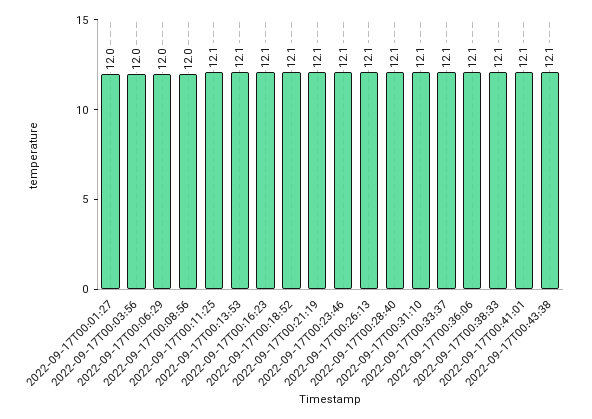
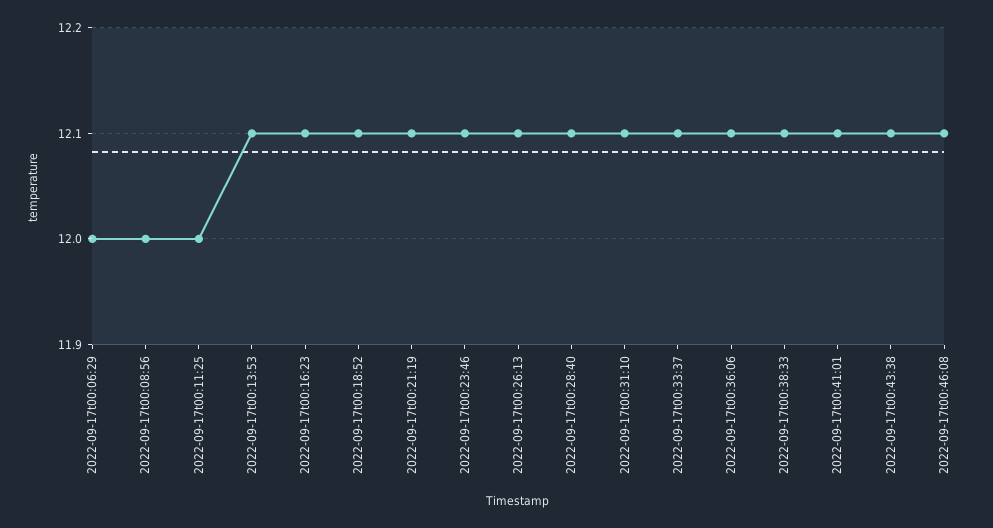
2022-09-17T00:01:27: 12 -> none
2022-09-17T00:03:56: 12 -> none
2022-09-17T00:11:25: 12.1 -> 12
2022-09-17t00:46:08: none -> 12.1

